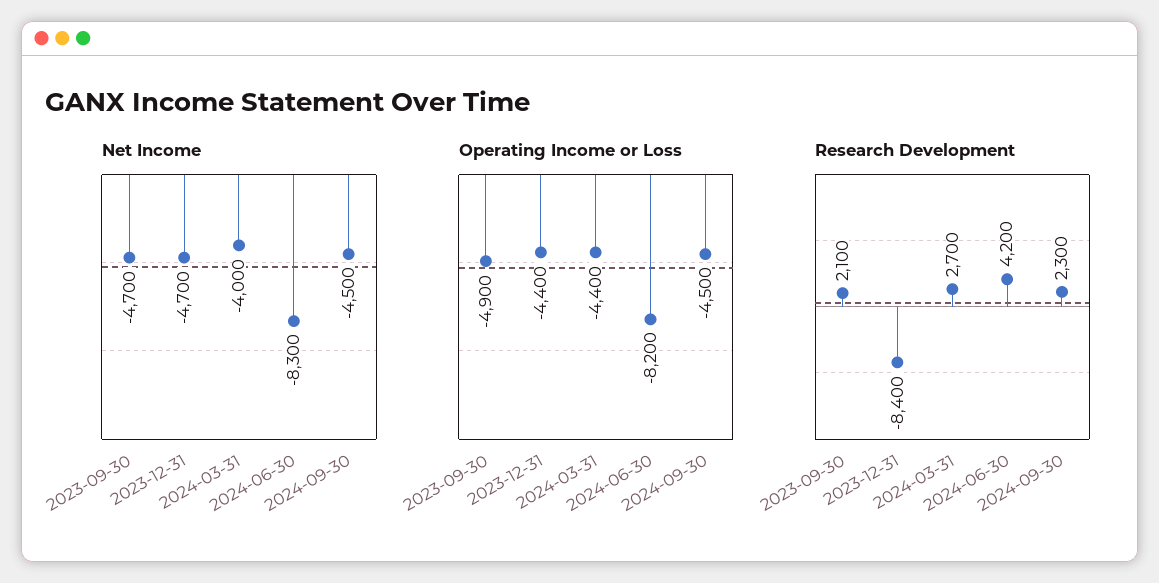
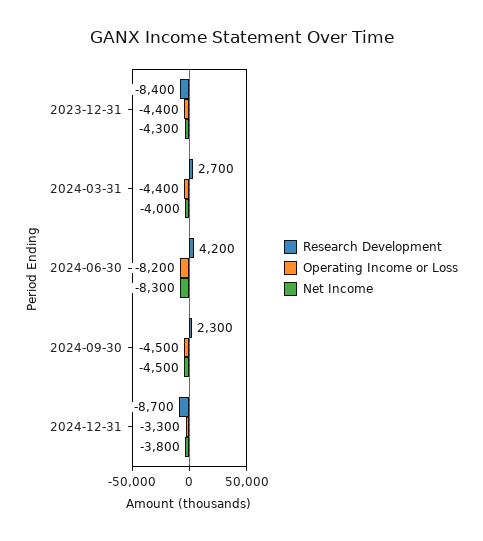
Net Income, 2023-09-30: -4700 -> none
Net Income, 2023-12-31: -4700 -> -4300
Operating Income or Loss, 2023-09-30: -4900 -> none
Research Development, 2023-09-30: 2100 -> none
Research Development, 2024-12-31: none -> -8700
Operating Income or Loss, 2024-12-31: none -> -3300
Net Income, 2024-12-31: none -> -3800

